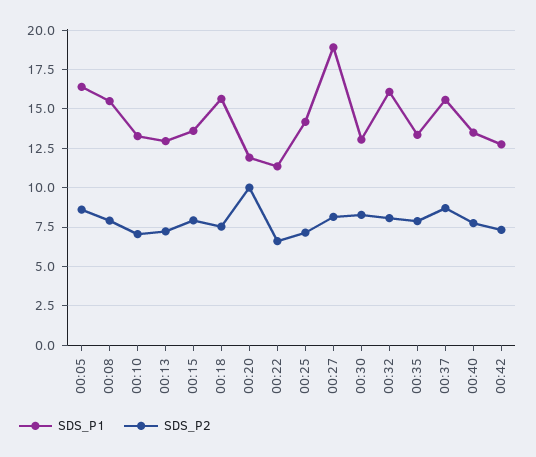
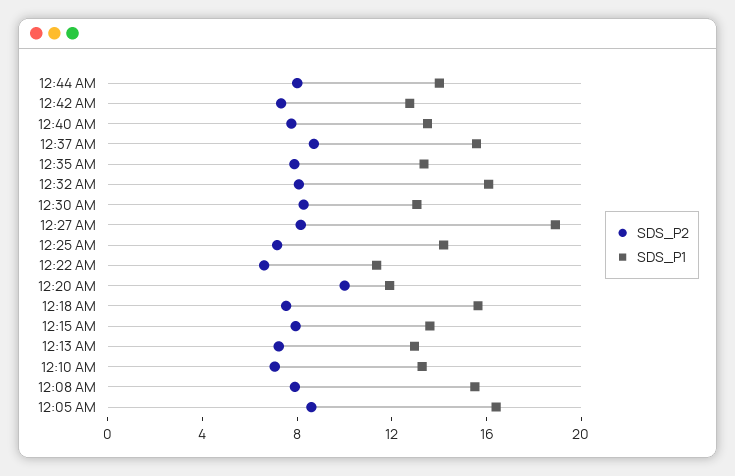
SDS_P2, 12:44 AM: none -> 8
SDS_P1, 12:44 AM: none -> 14

